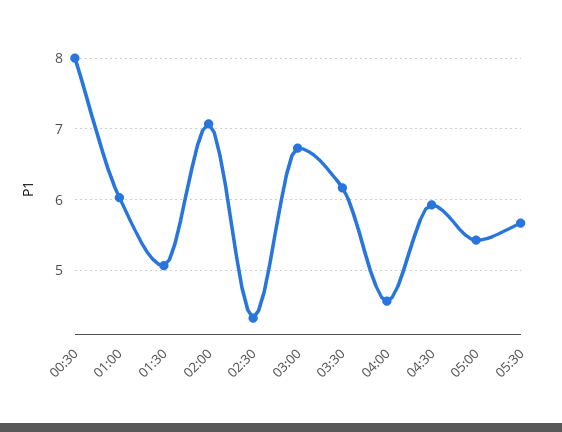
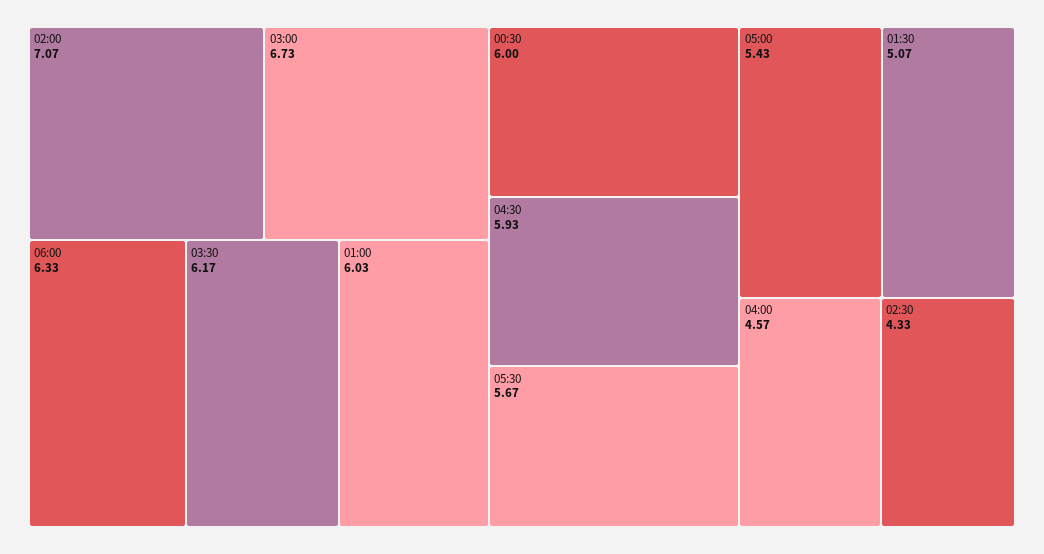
00:30: 8 -> 6
06:00: none -> 6.33

